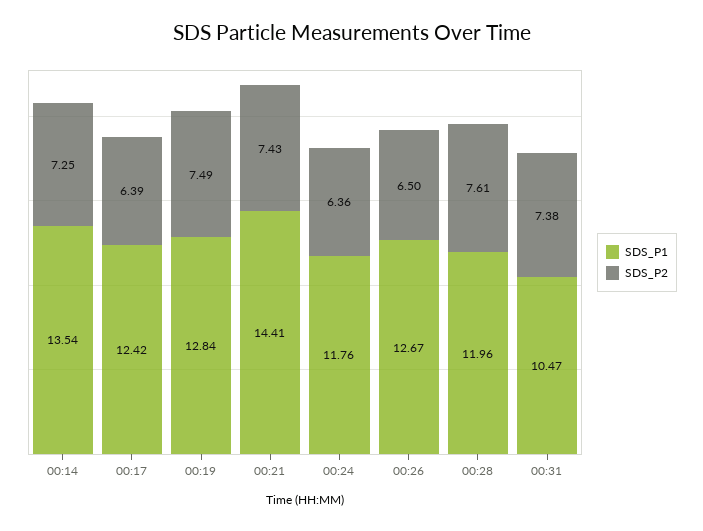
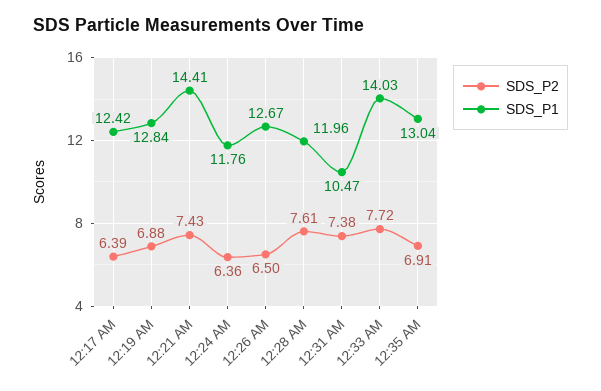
SDS_P1, 00:14: 13.54 -> none
SDS_P2, 00:14: 7.25 -> none
SDS_P2, 00:19: 7.49 -> 6.88
SDS_P2, 12:33 AM: none -> 7.72
SDS_P1, 12:33 AM: none -> 14.03
SDS_P2, 12:35 AM: none -> 6.91
SDS_P1, 12:35 AM: none -> 13.04

